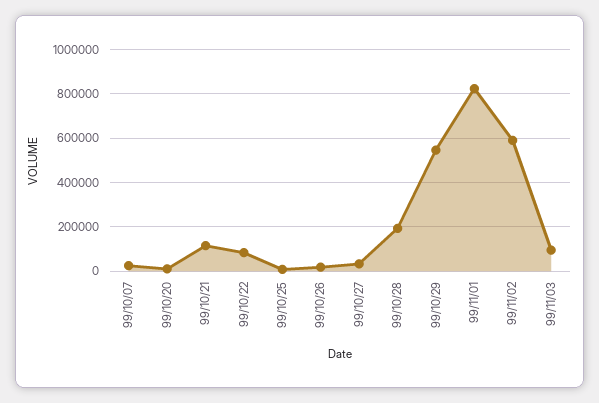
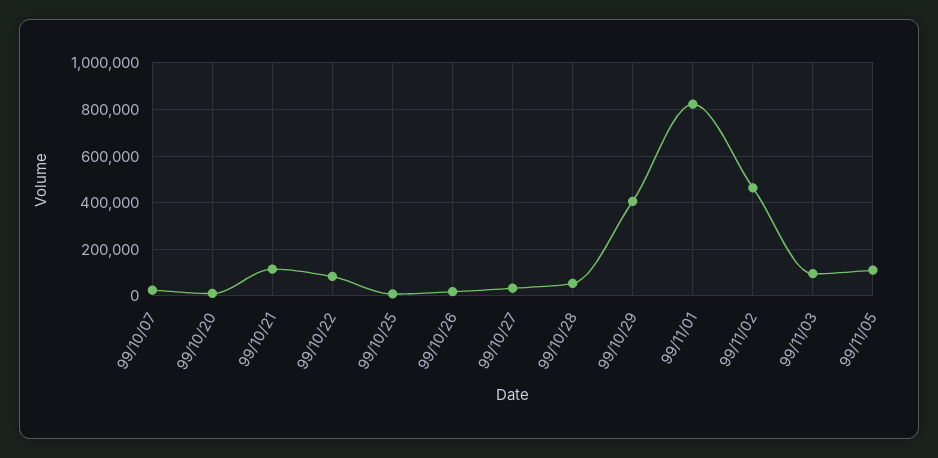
99/10/28: 200000 -> 50000
99/10/29: 550000 -> 400000
99/11/02: 600000 -> 450000
99/11/05: none -> 100000

